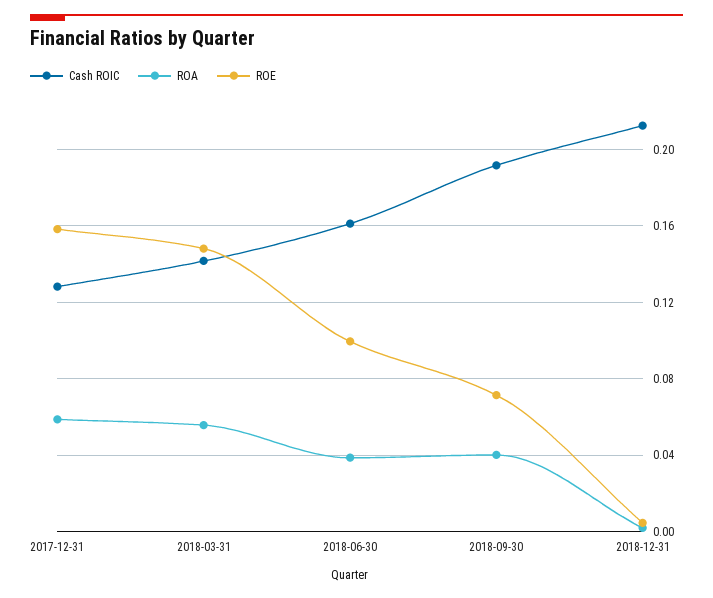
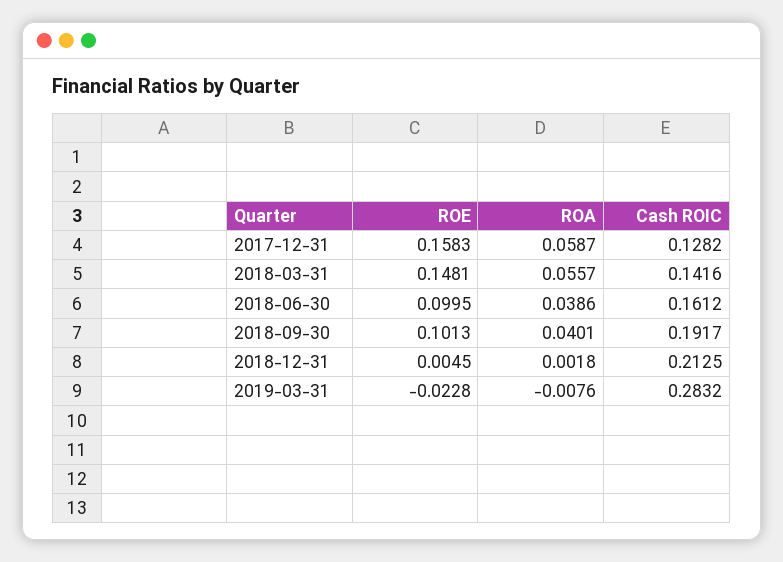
ROE, 2018-09-30: 0.07 -> 0.1013
ROE, 2019-03-31: none -> -0.0228
ROA, 2019-03-31: none -> -0.0076
Cash ROIC, 2019-03-31: none -> 0.2832

